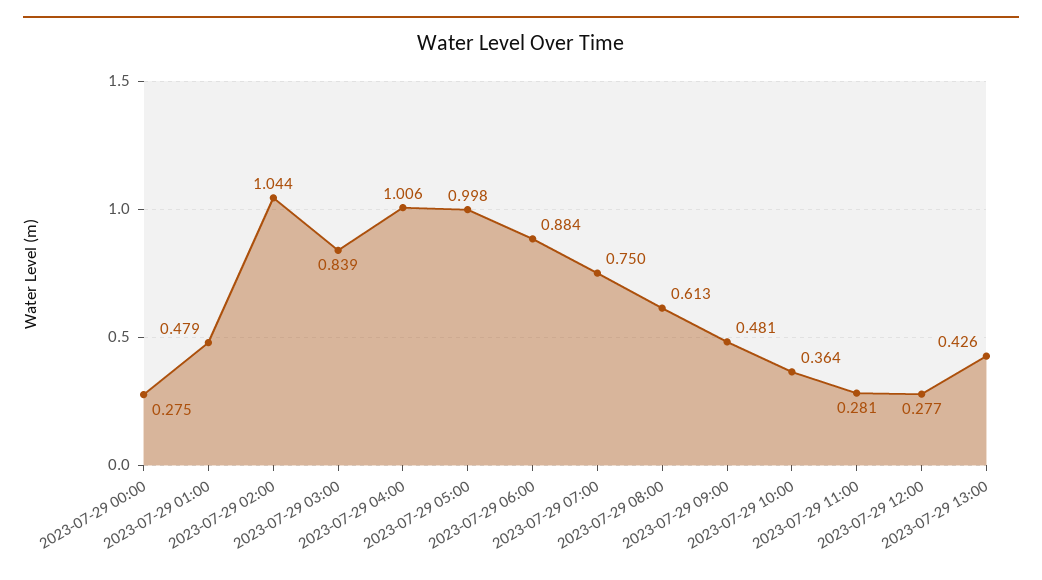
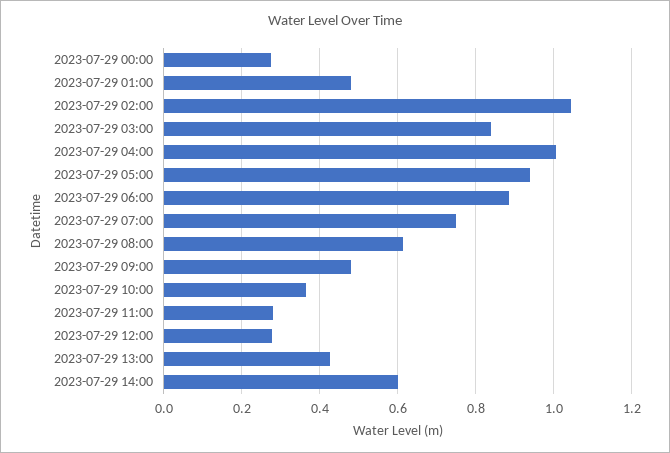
2023-07-29 05:00: 0.998 -> 0.94
2023-07-29 14:00: none -> 0.6

